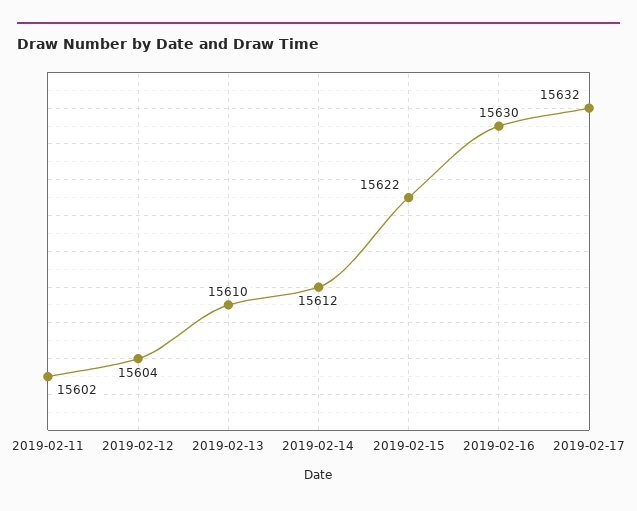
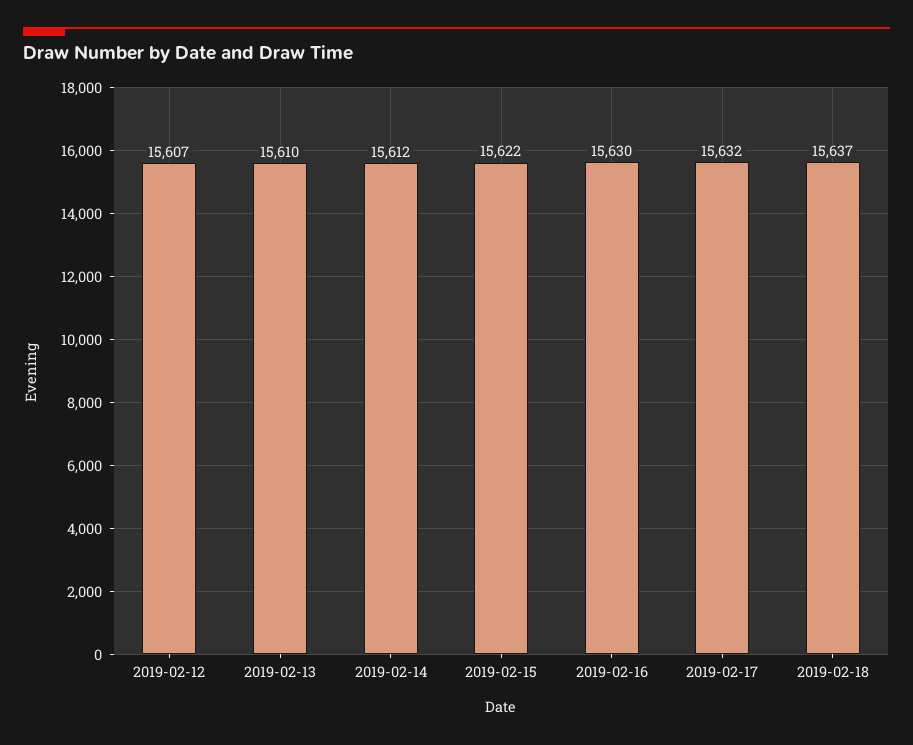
2019-02-11: 15602 -> none
2019-02-12: 15604 -> 15607
2019-02-18: none -> 15637

